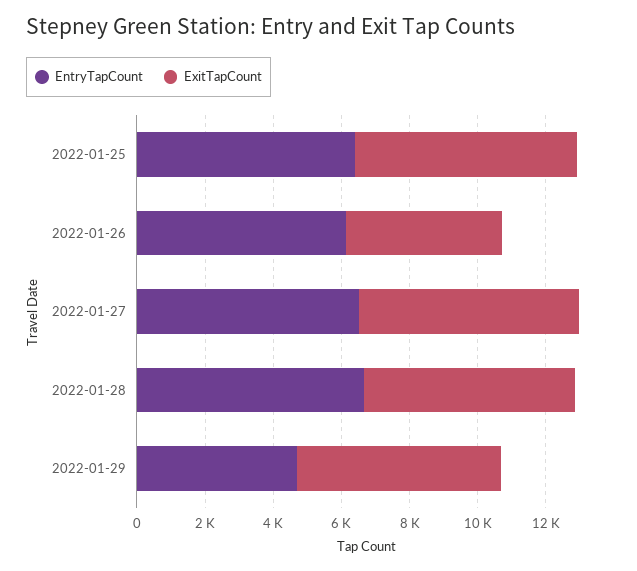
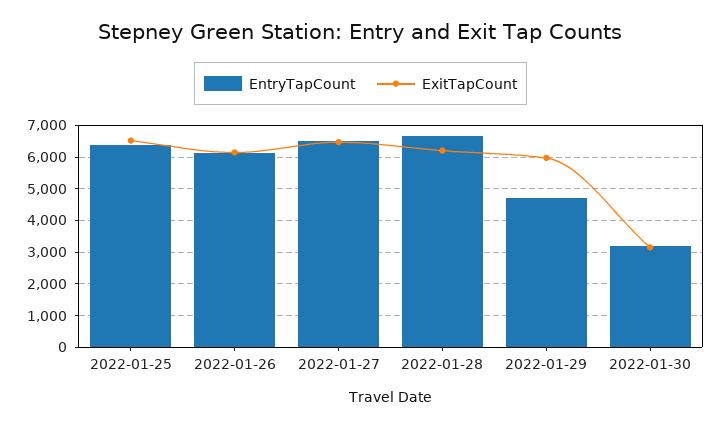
ExitTapCount, 2022-01-26: 4500 -> 6200
EntryTapCount, 2022-01-30: none -> 3200
ExitTapCount, 2022-01-30: none -> 3200

